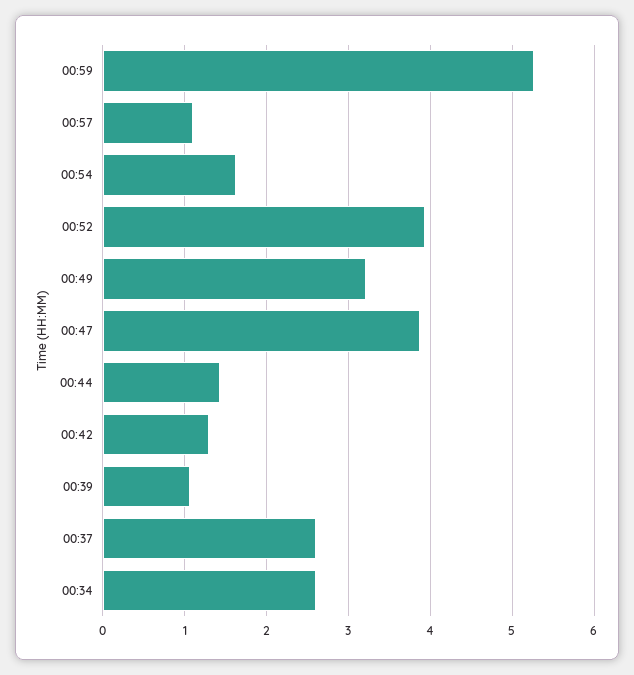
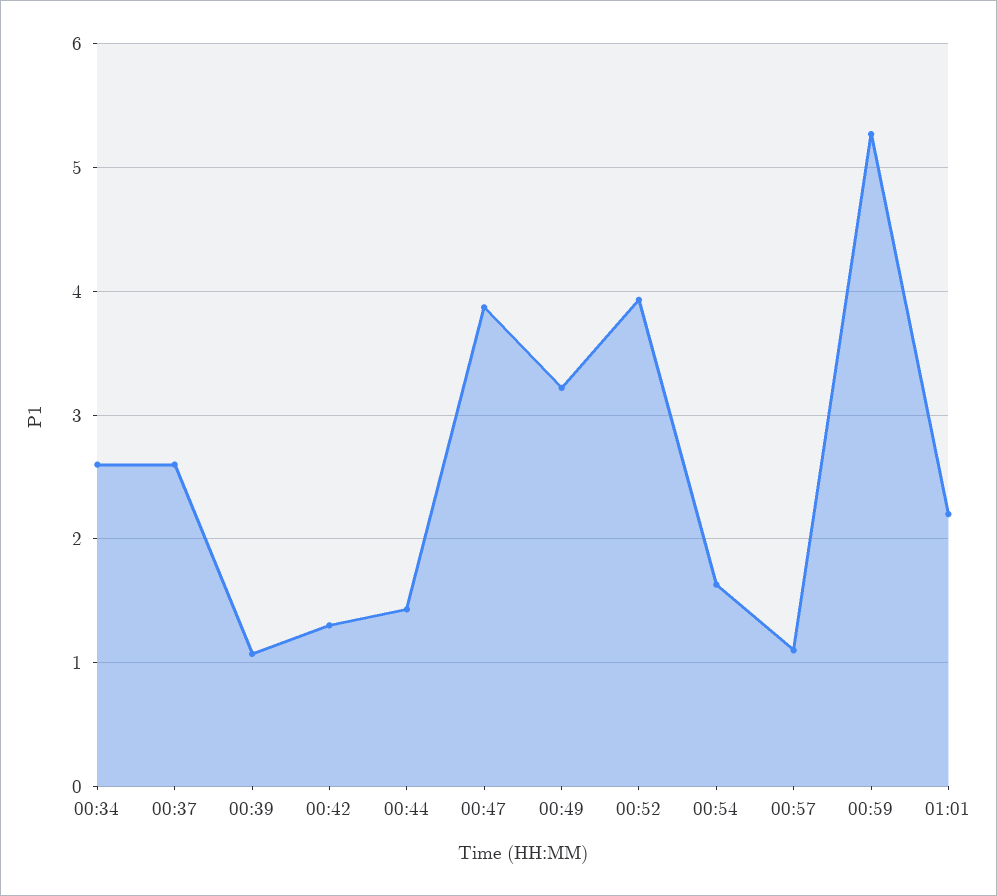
01:01: none -> 2.2

